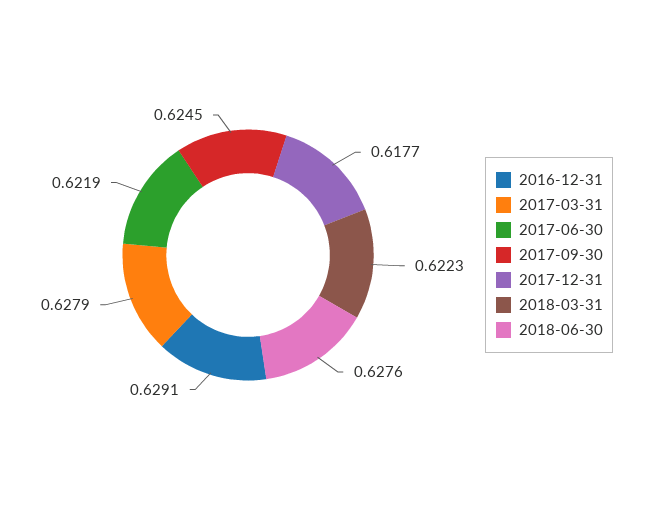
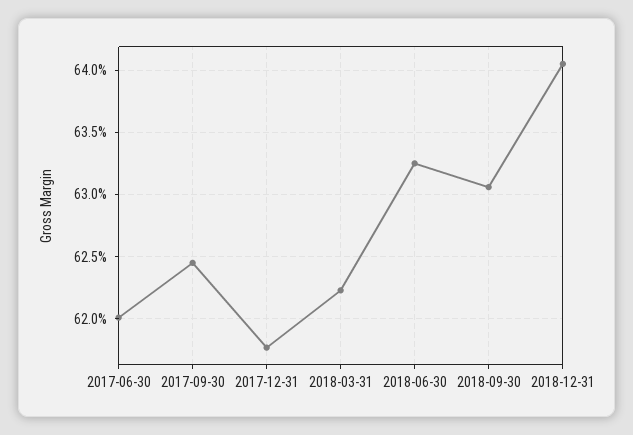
2016-12-31: 0.6291 -> none
2017-03-31: 0.6279 -> none
2017-06-30: 0.6219 -> 0.62
2018-06-30: 0.6276 -> 0.6325
2018-09-30: none -> 0.6305
2018-12-31: none -> 0.6405

